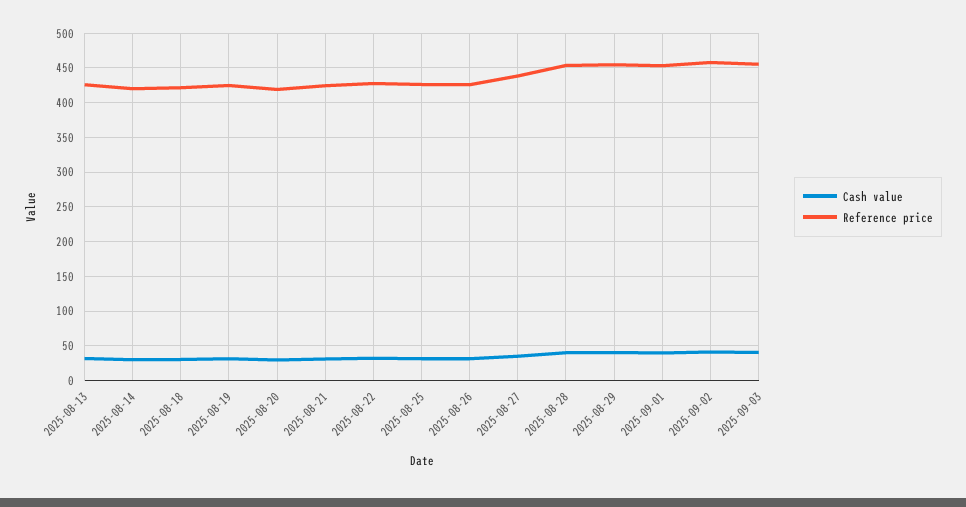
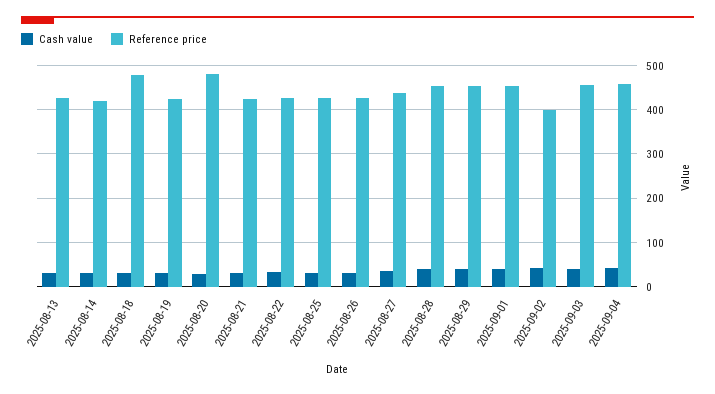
Reference price, 2025-08-18: 420 -> 480
Reference price, 2025-08-20: 420 -> 480
Reference price, 2025-09-02: 460 -> 400
Cash value, 2025-09-04: none -> 40
Reference price, 2025-09-04: none -> 460

